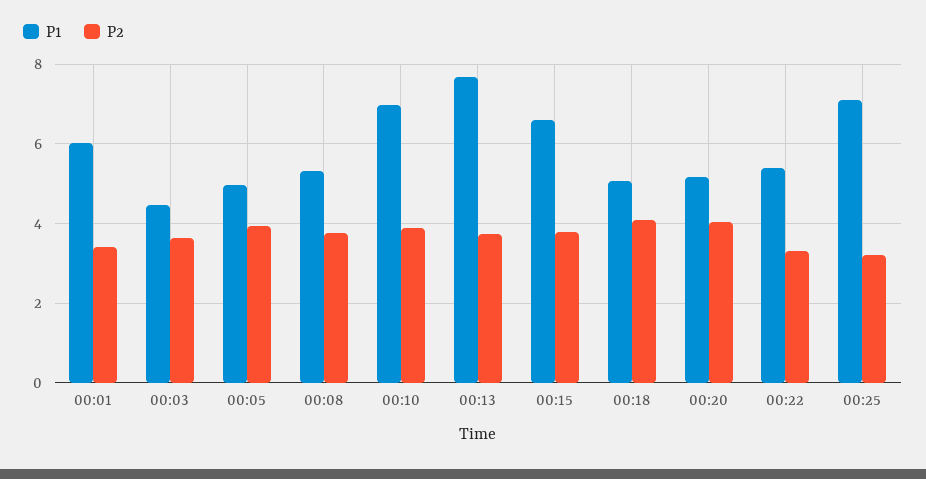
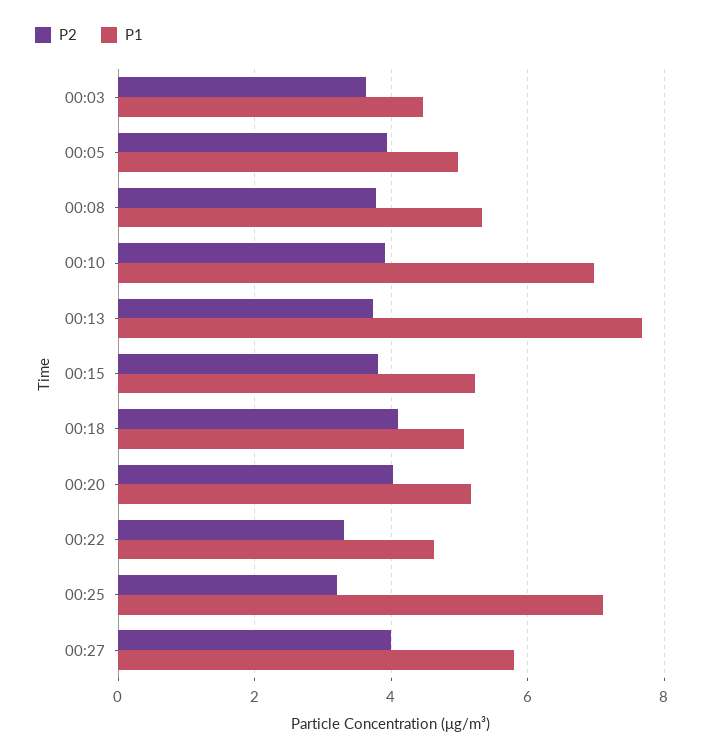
P1, 00:01: 6 -> none
P2, 00:01: 3.4 -> none
P1, 00:15: 6.6 -> 5.2
P1, 00:22: 5.4 -> 4.6
P2, 00:27: none -> 4
P1, 00:27: none -> 5.8

